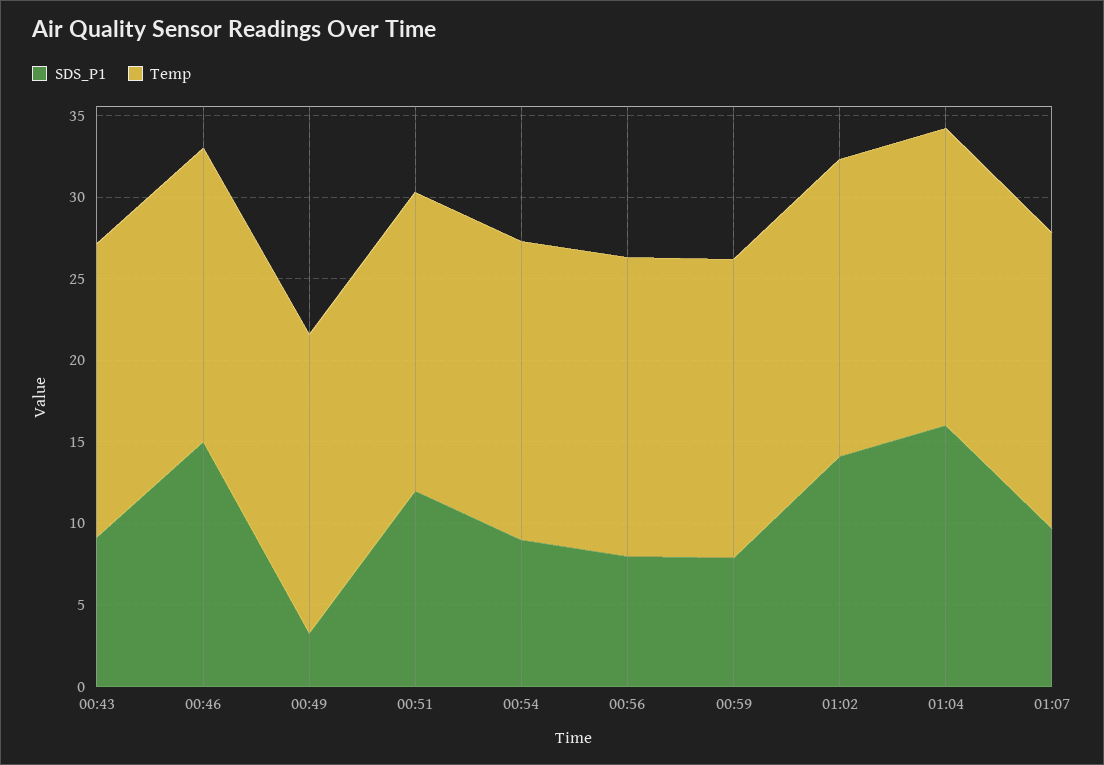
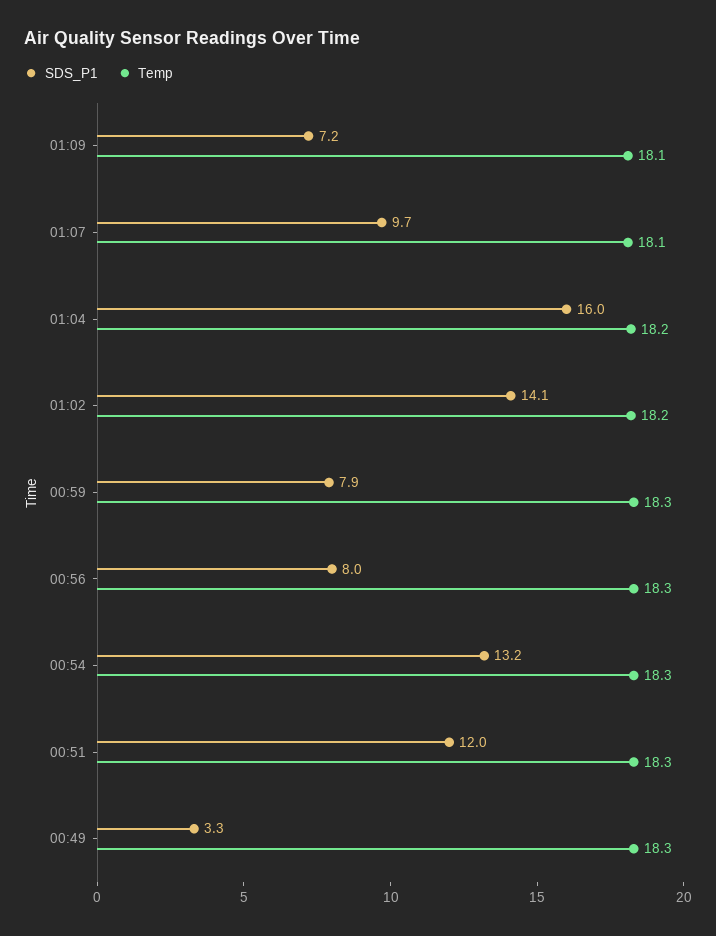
SDS_P1, 00:43: 9 -> none
Temp, 00:43: 18 -> none
SDS_P1, 00:46: 15 -> none
Temp, 00:46: 18 -> none
SDS_P1, 00:54: 9 -> 13.2
SDS_P1, 01:09: none -> 7.2
Temp, 01:09: none -> 18.1

